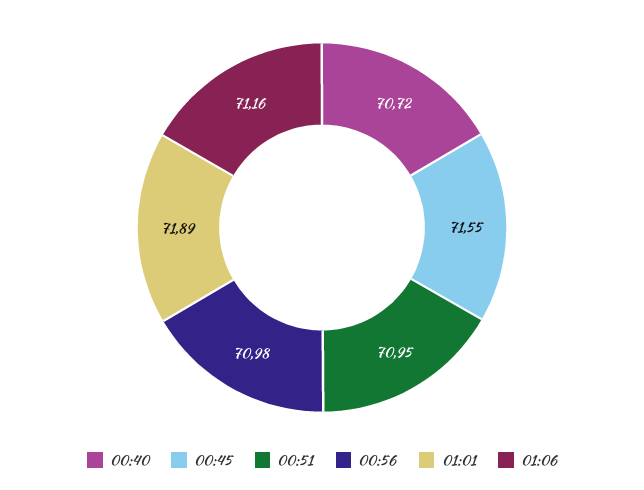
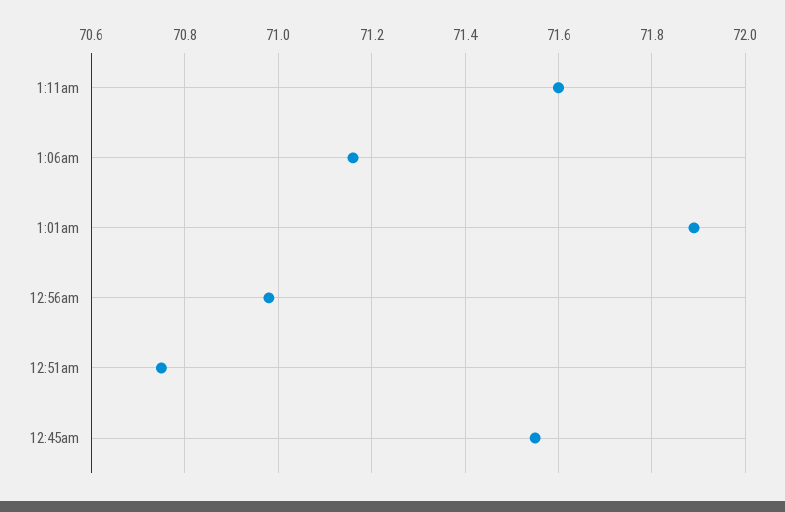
00:40: 70.72 -> none
00:51: 70.95 -> 70.75
1:11am: none -> 71.6

